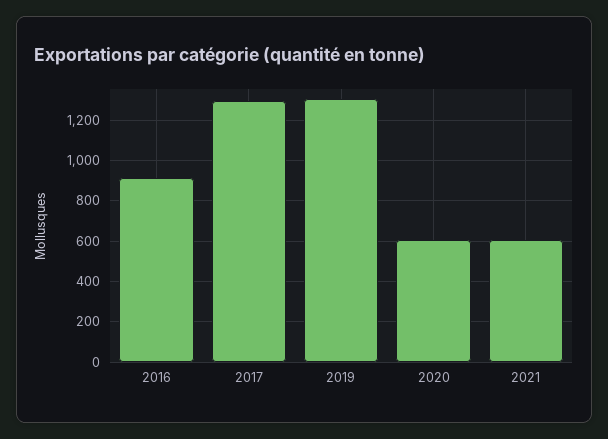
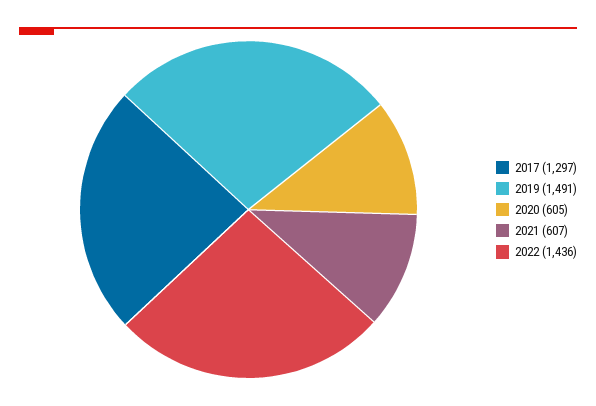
2016: 900 -> none
2019: 1300 -> 1491
2022: none -> 1436

